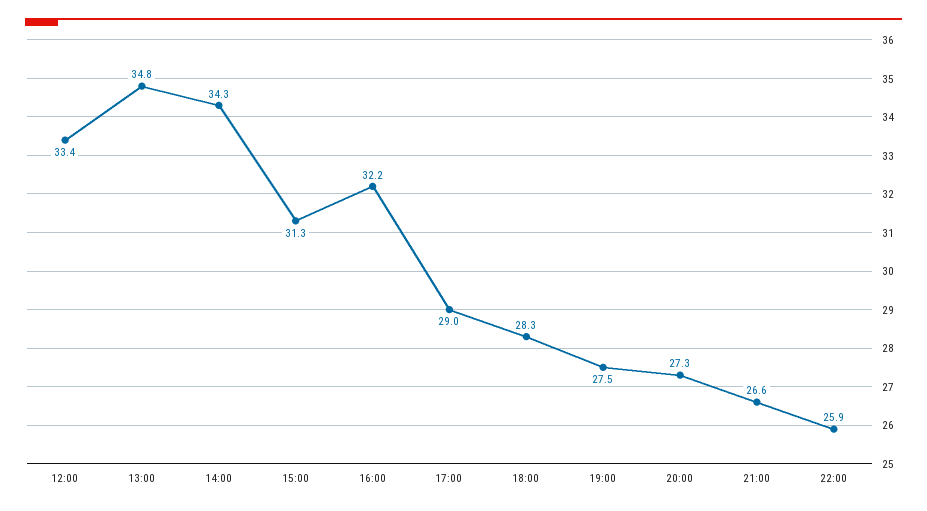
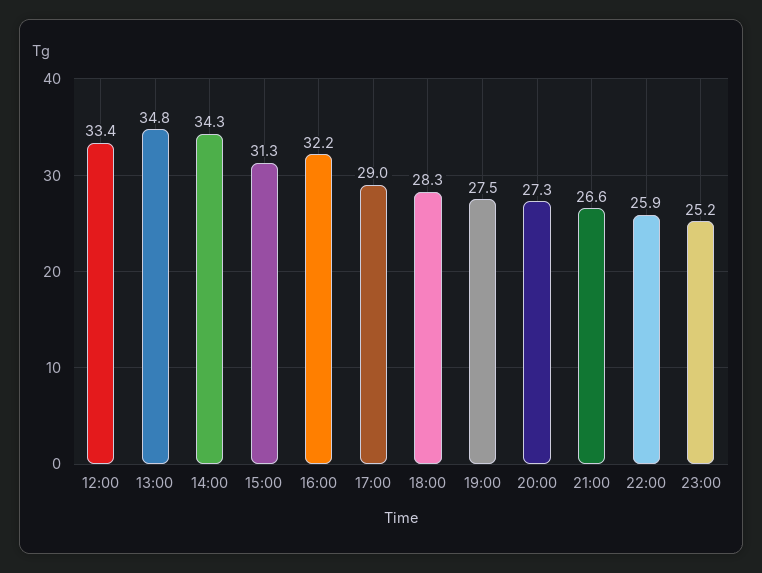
23:00: none -> 25.2

